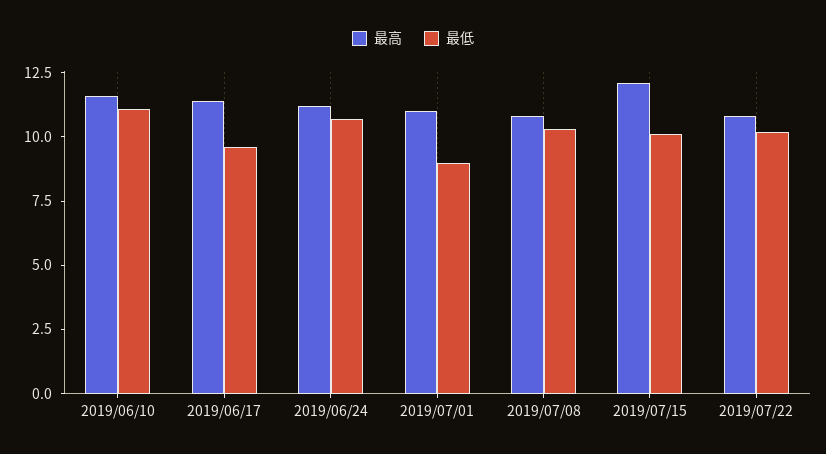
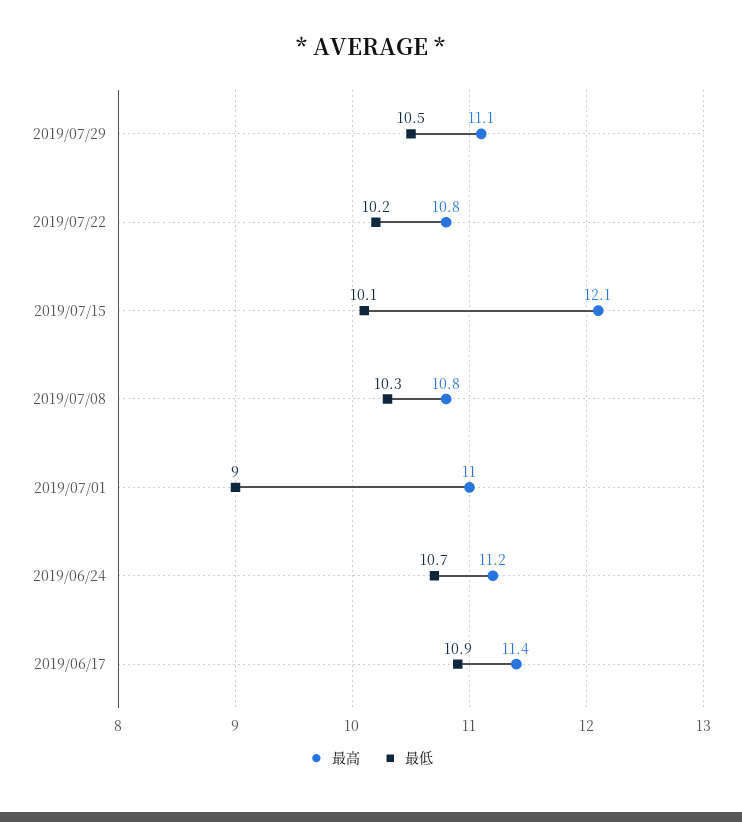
最高, 2019/06/10: 11.5 -> none
最低, 2019/06/10: 11 -> none
最低, 2019/06/17: 9.5 -> 10.9
最高, 2019/07/29: none -> 11.1
最低, 2019/07/29: none -> 10.5

